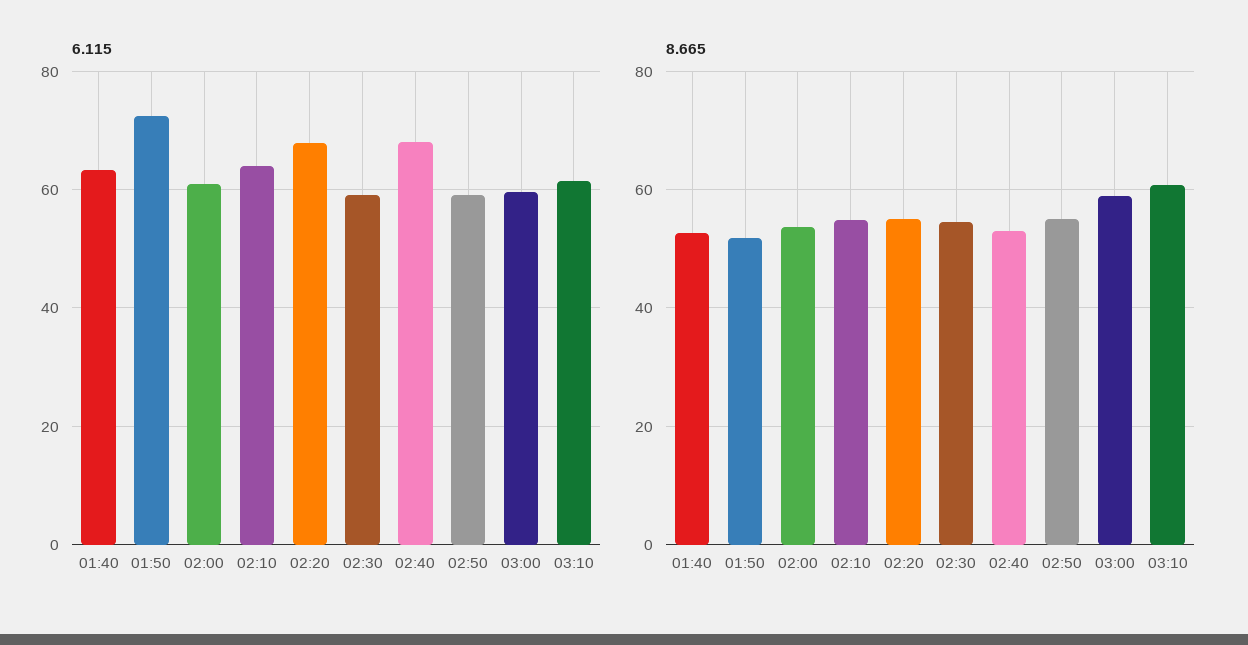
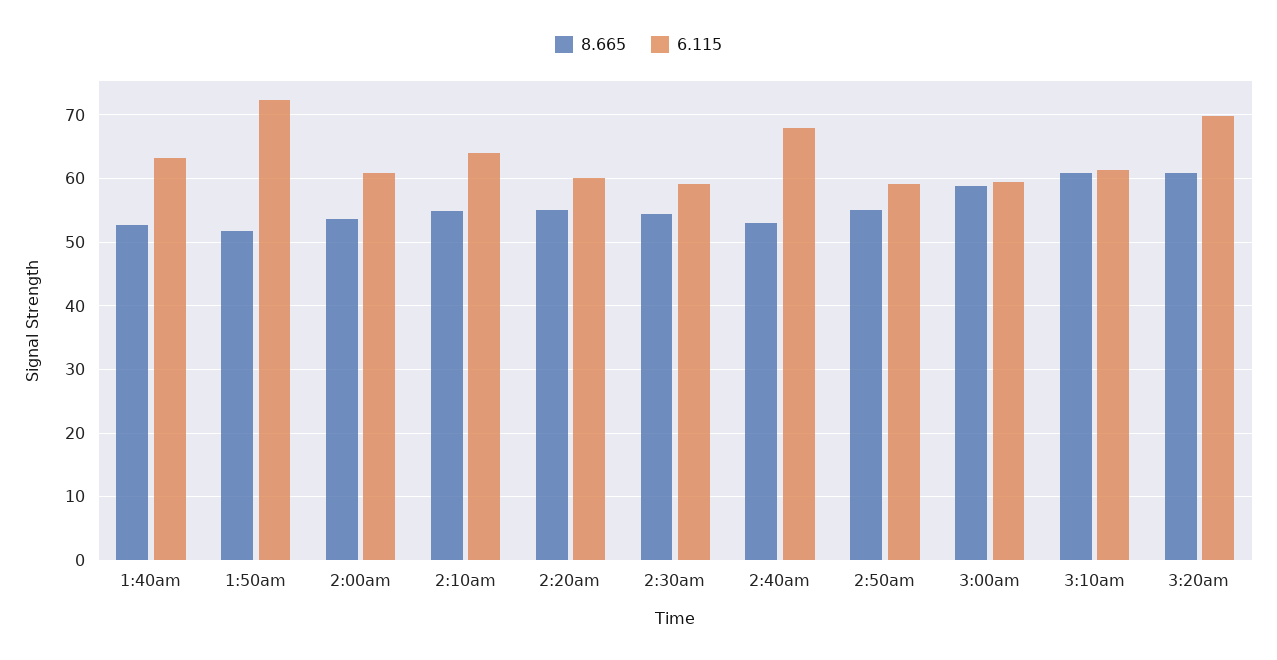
6.115, 02:20: 68 -> 60
8.665, 3:20am: none -> 61
6.115, 3:20am: none -> 70

